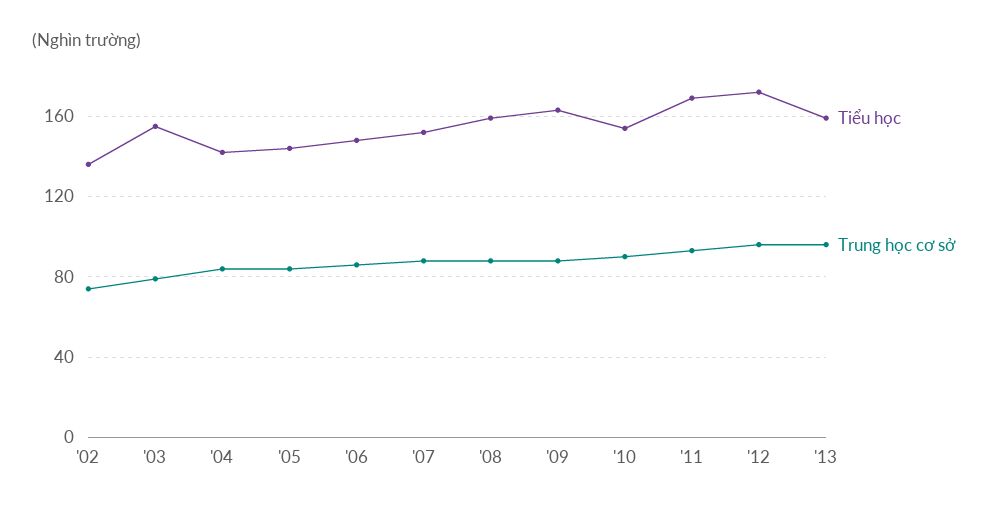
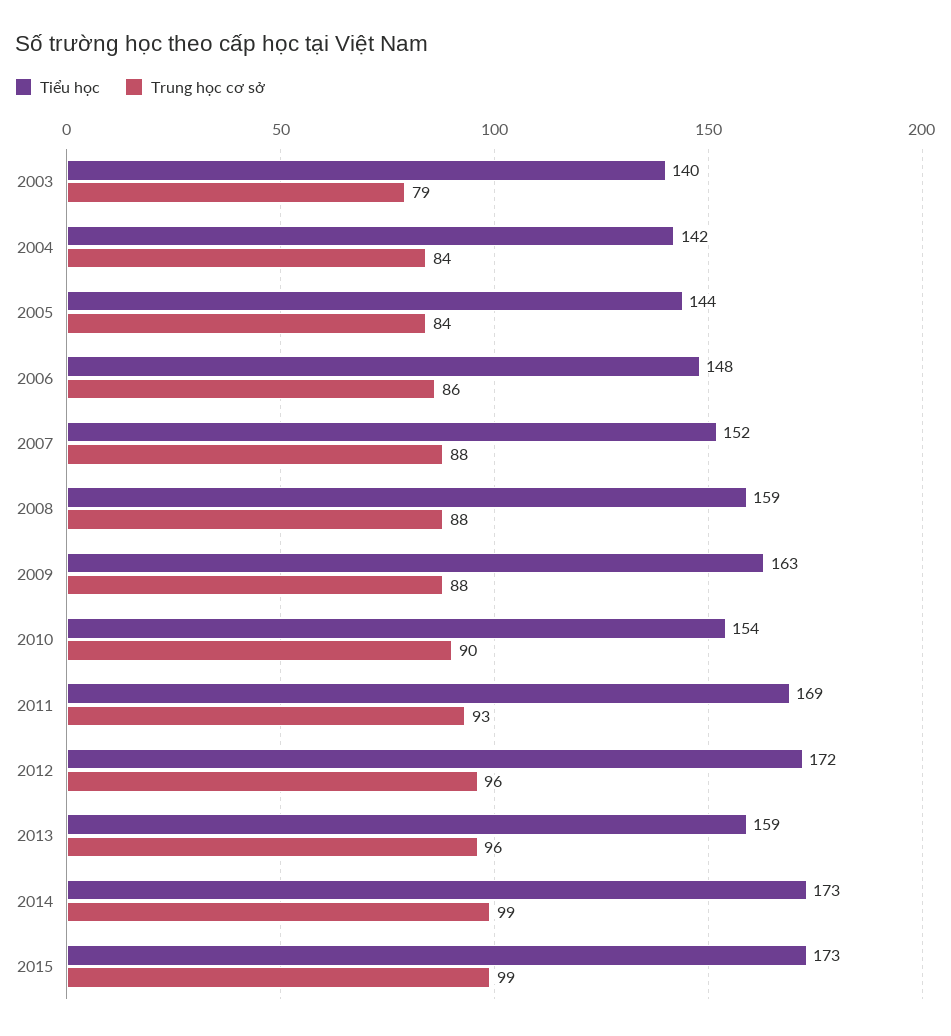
Tiểu học, '02: 135 -> none
Trung học cơ sở, '02: 75 -> none
Tiểu học, '03: 155 -> 140
Tiểu học, 2014: none -> 173
Trung học cơ sở, 2014: none -> 99
Tiểu học, 2015: none -> 173
Trung học cơ sở, 2015: none -> 99

